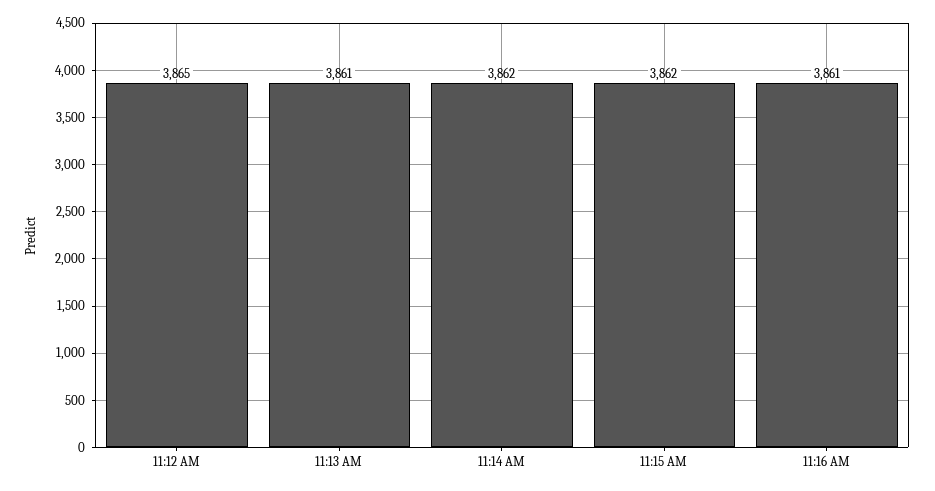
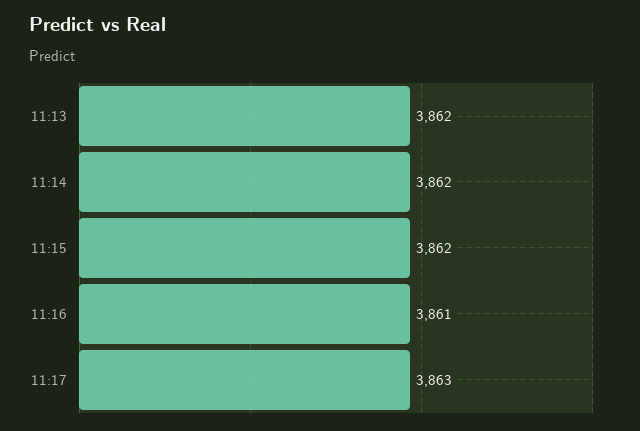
11:12 AM: 3865 -> none
11:13 AM: 3861 -> 3862
11:17: none -> 3863

